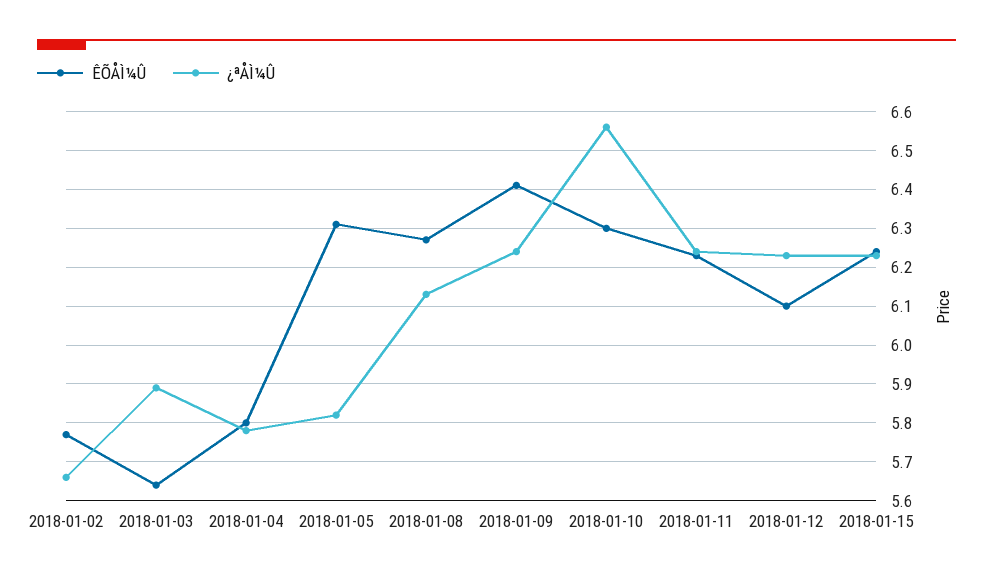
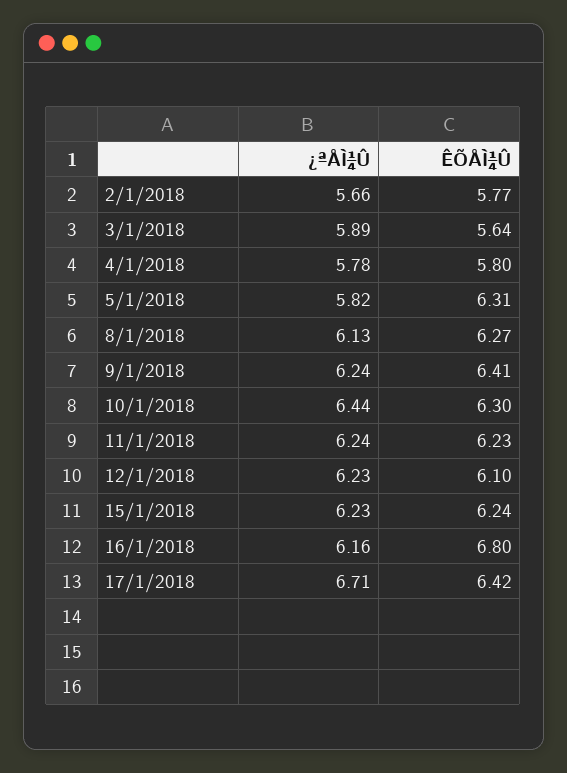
¿ªÅÌ¼Û, 2018-01-10: 6.55 -> 6.44
¿ªÅÌ¼Û, 16/1/2018: none -> 6.16
ÊÕÅÌ¼Û, 16/1/2018: none -> 6.8
¿ªÅÌ¼Û, 17/1/2018: none -> 6.71
ÊÕÅÌ¼Û, 17/1/2018: none -> 6.42

